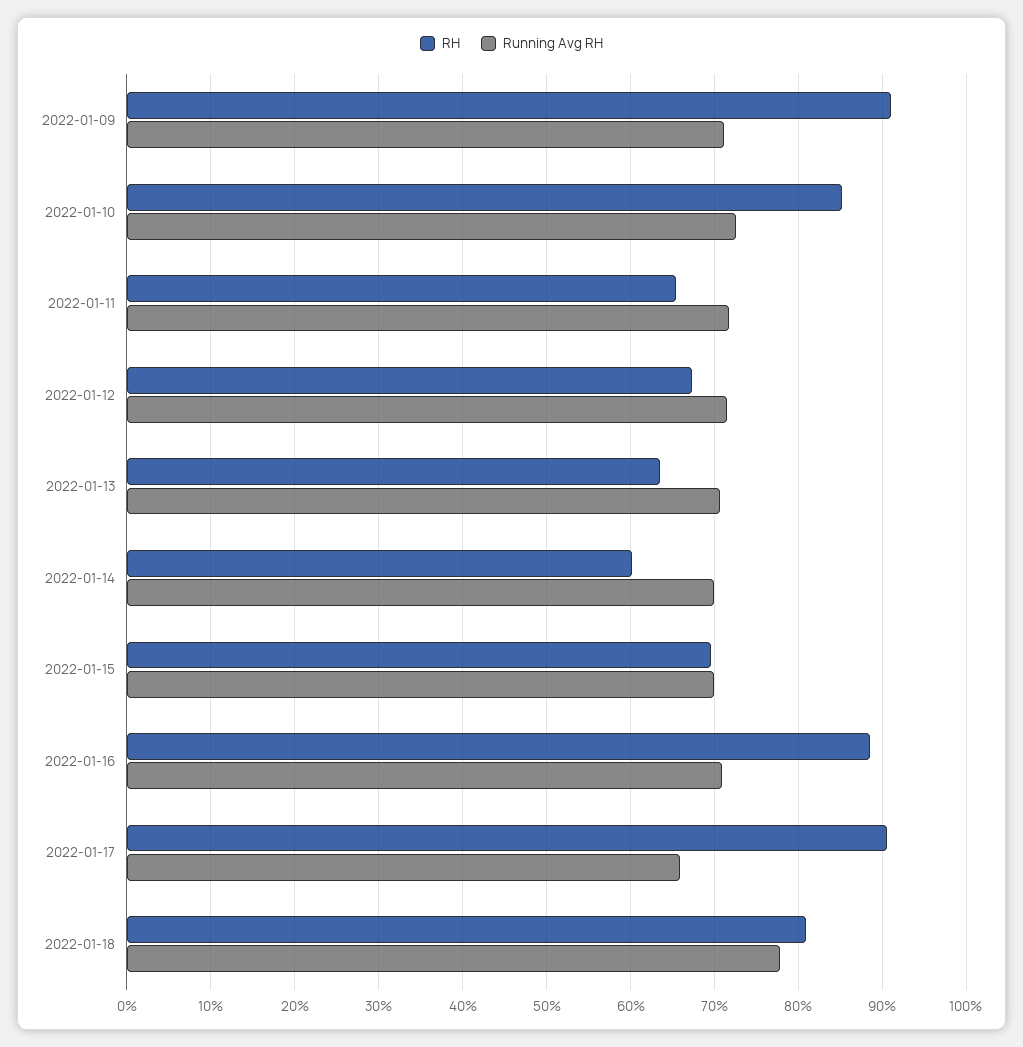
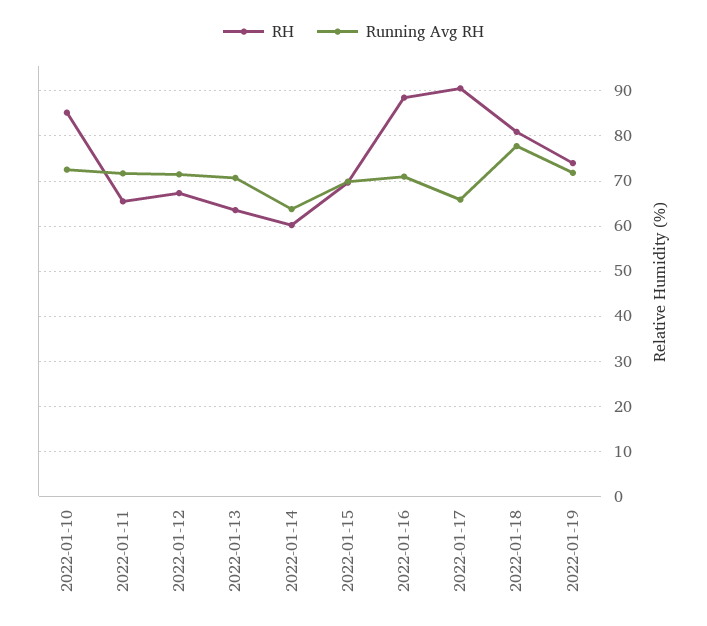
RH, 2022-01-09: 91 -> none
Running Avg RH, 2022-01-09: 71 -> none
Running Avg RH, 2022-01-14: 70 -> 64
RH, 2022-01-19: none -> 74
Running Avg RH, 2022-01-19: none -> 72

